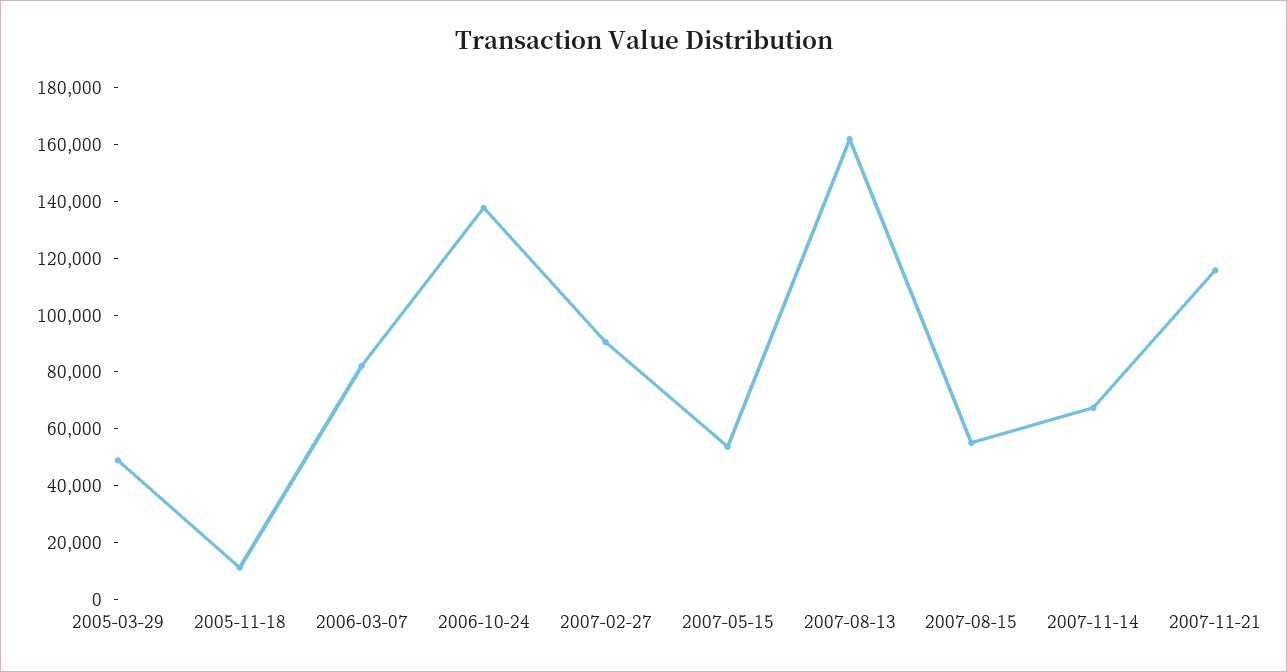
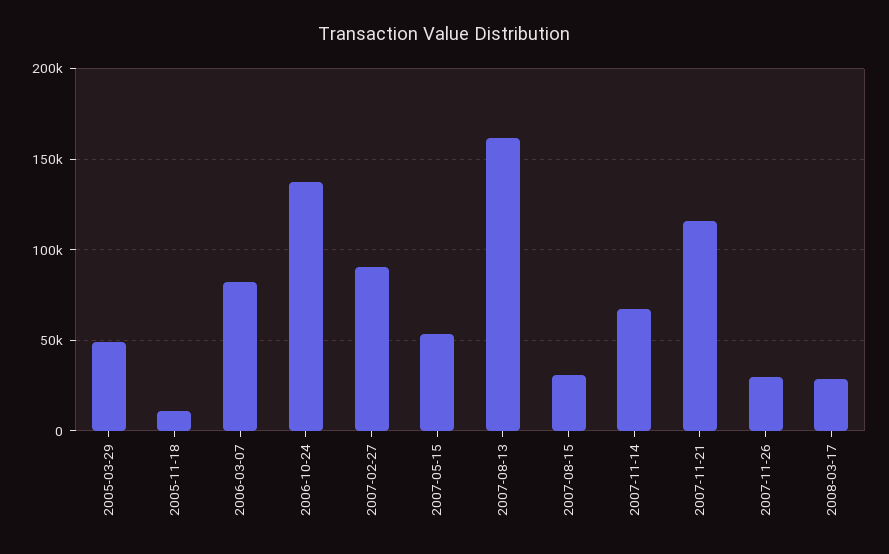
2007-08-15: 55000 -> 30000
2007-11-26: none -> 30000
2008-03-17: none -> 30000

